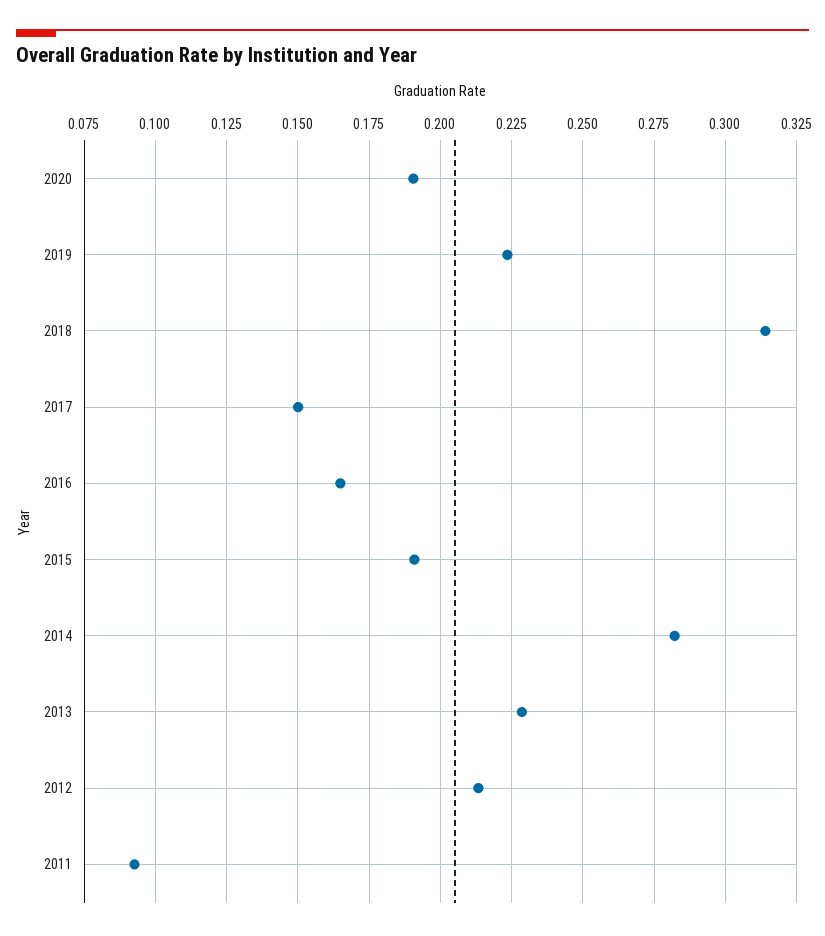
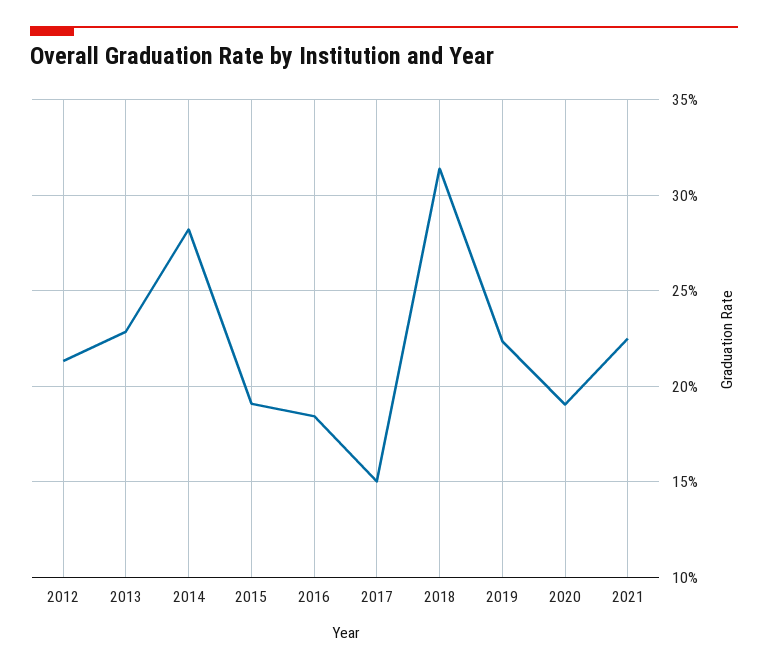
2016: 0.165 -> 0.185
2011: 0.0925 -> none
2021: none -> 0.225

